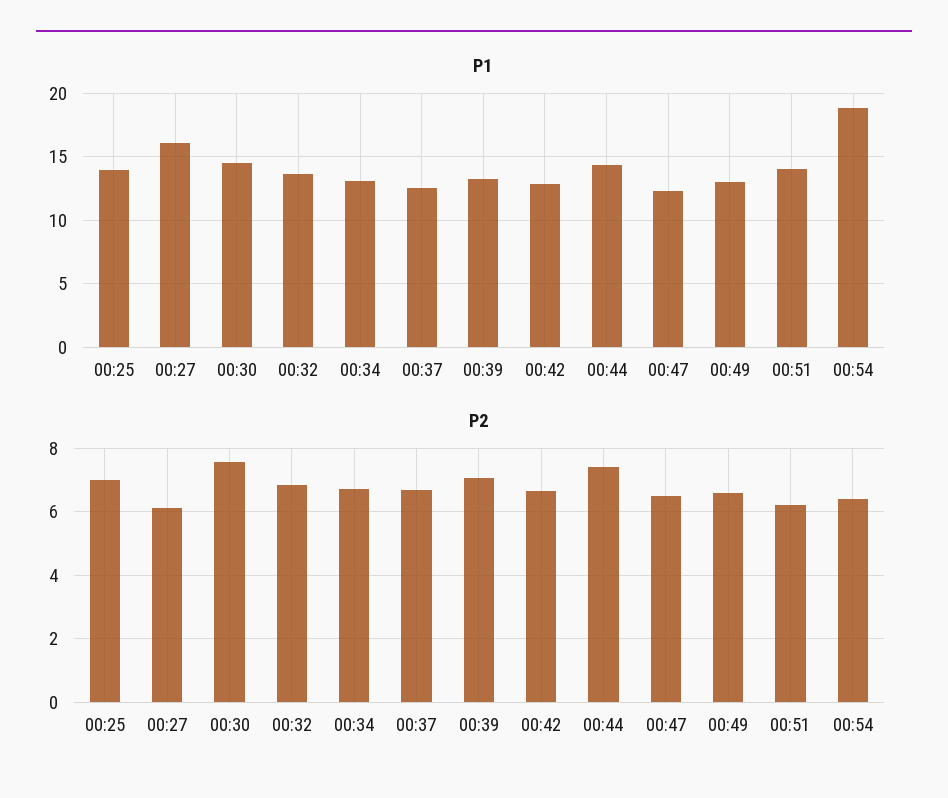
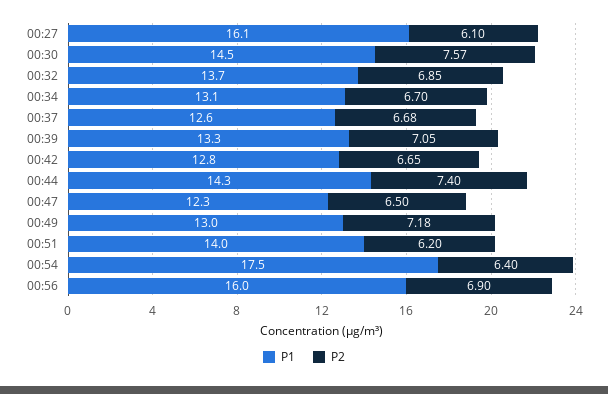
P1, 00:25: 14 -> none
P1, 00:54: 19 -> 17.5
P2, 00:25: 7 -> none
P2, 00:49: 6.6 -> 7.18
P1, 00:56: none -> 16
P2, 00:56: none -> 6.9

